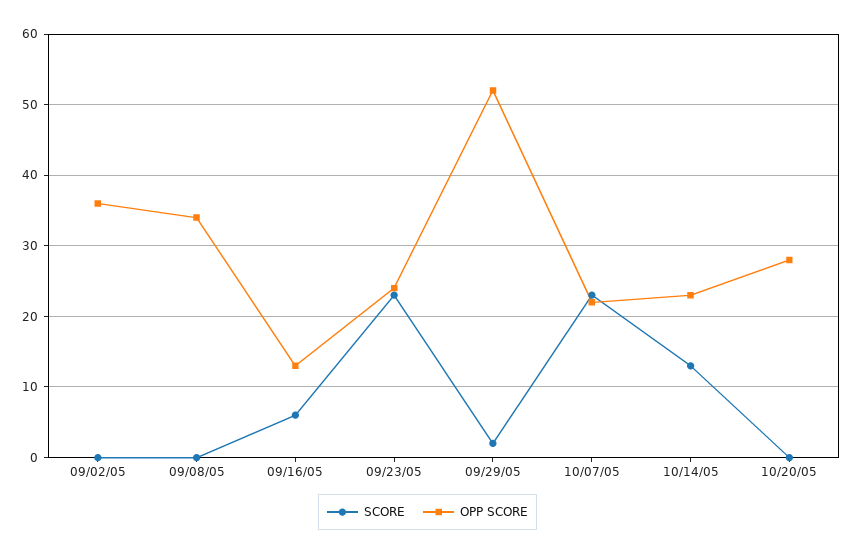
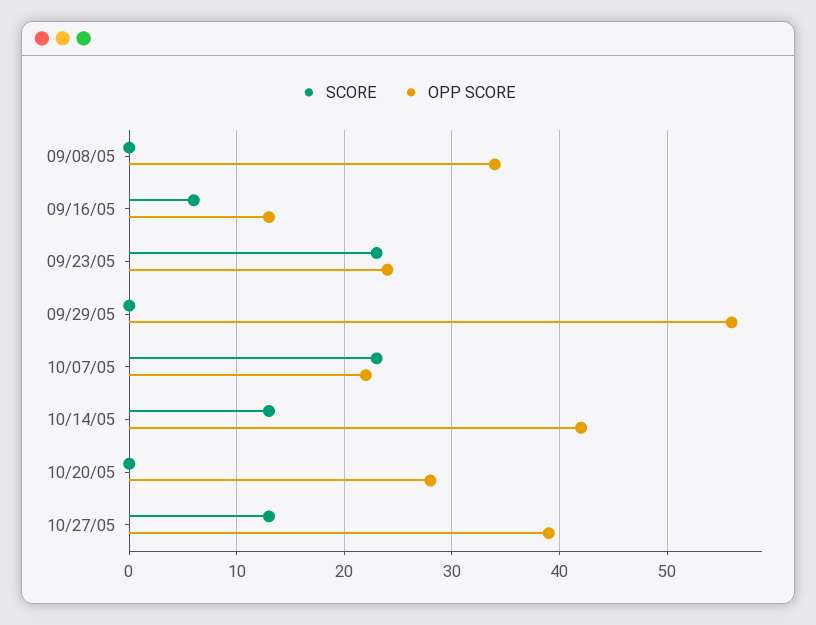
SCORE, 09/02/05: 0 -> none
OPP SCORE, 09/02/05: 36 -> none
SCORE, 09/29/05: 2 -> 0
OPP SCORE, 09/29/05: 52 -> 56
OPP SCORE, 10/14/05: 23 -> 42
SCORE, 10/27/05: none -> 13
OPP SCORE, 10/27/05: none -> 39

